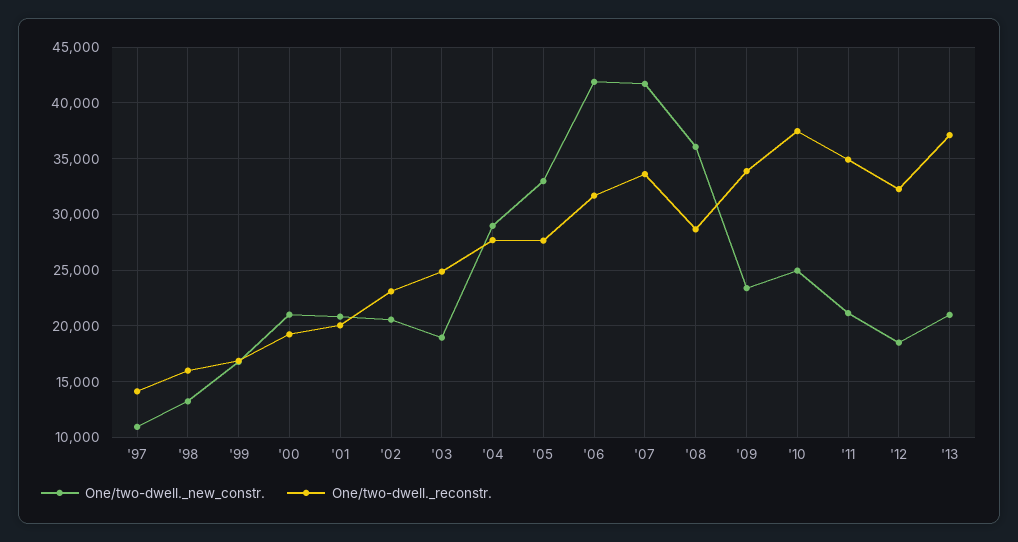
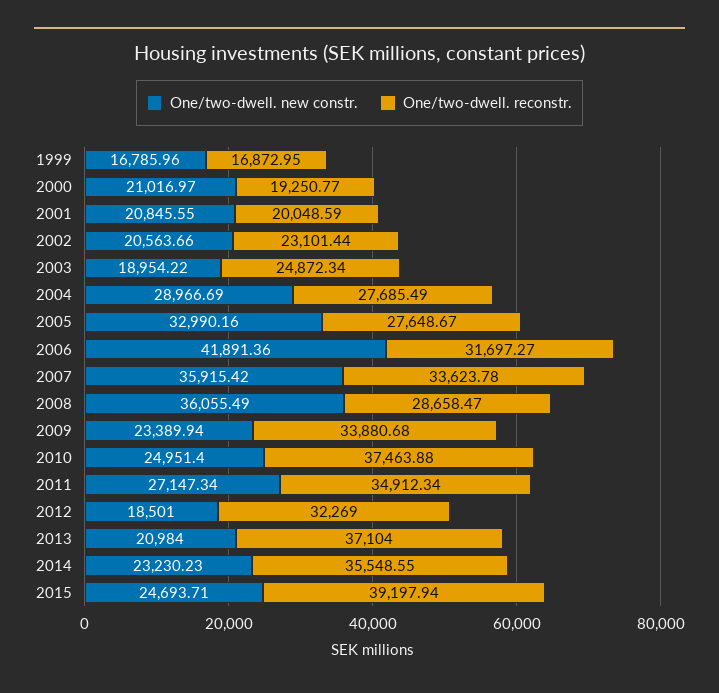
One/two-dwell._new_constr., '97: 11000 -> none
One/two-dwell._reconstr., '97: 14000 -> none
One/two-dwell._new_constr., '98: 13000 -> none
One/two-dwell._reconstr., '98: 16000 -> none
One/two-dwell._new_constr., '07: 42000 -> 35915.42
One/two-dwell._new_constr., '11: 21000 -> 27147.34
One/two-dwell._new_constr., 2014: none -> 23230.23
One/two-dwell._reconstr., 2014: none -> 35548.55
One/two-dwell._new_constr., 2015: none -> 24693.71
One/two-dwell._reconstr., 2015: none -> 39197.94

